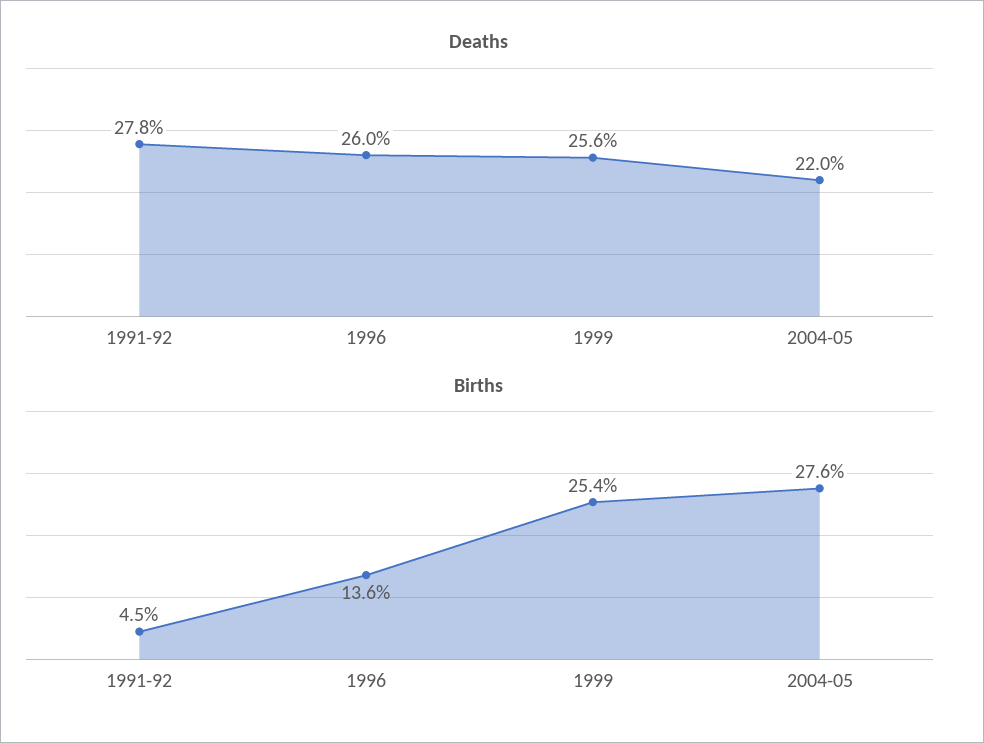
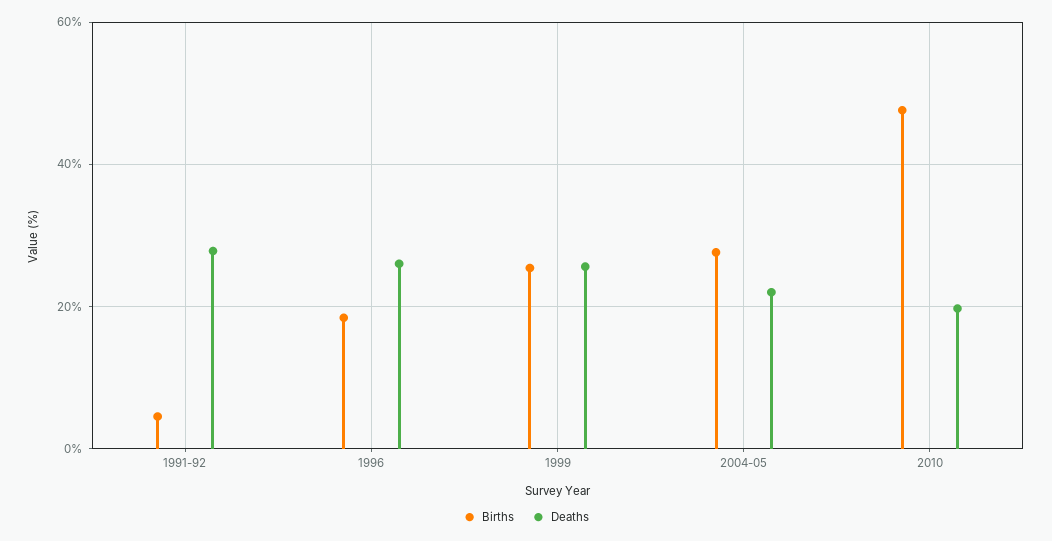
Births, 1996: 13.6 -> 18
Births, 2010: none -> 48
Deaths, 2010: none -> 20

